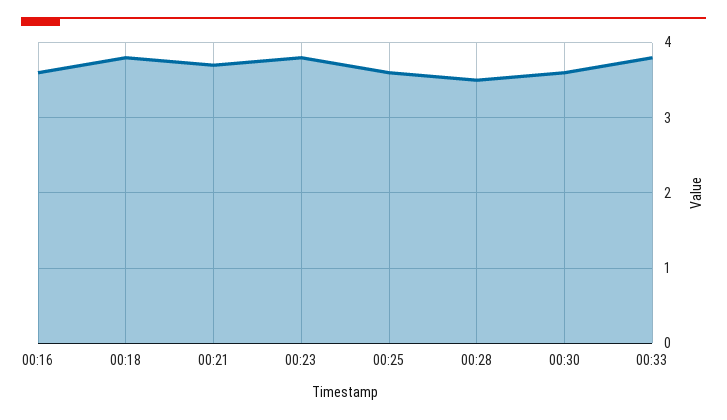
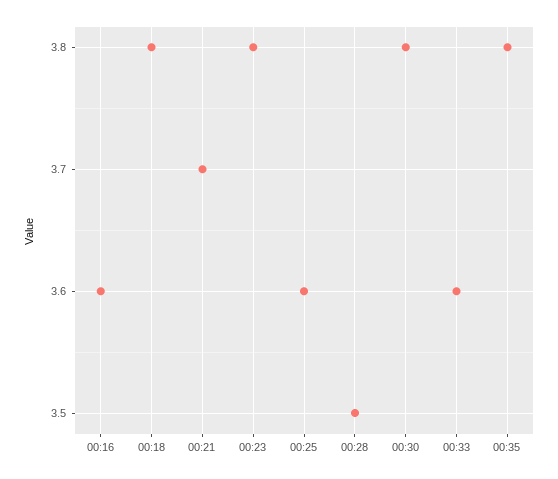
00:30: 3.6 -> 3.8
00:33: 3.8 -> 3.6
00:35: none -> 3.8

